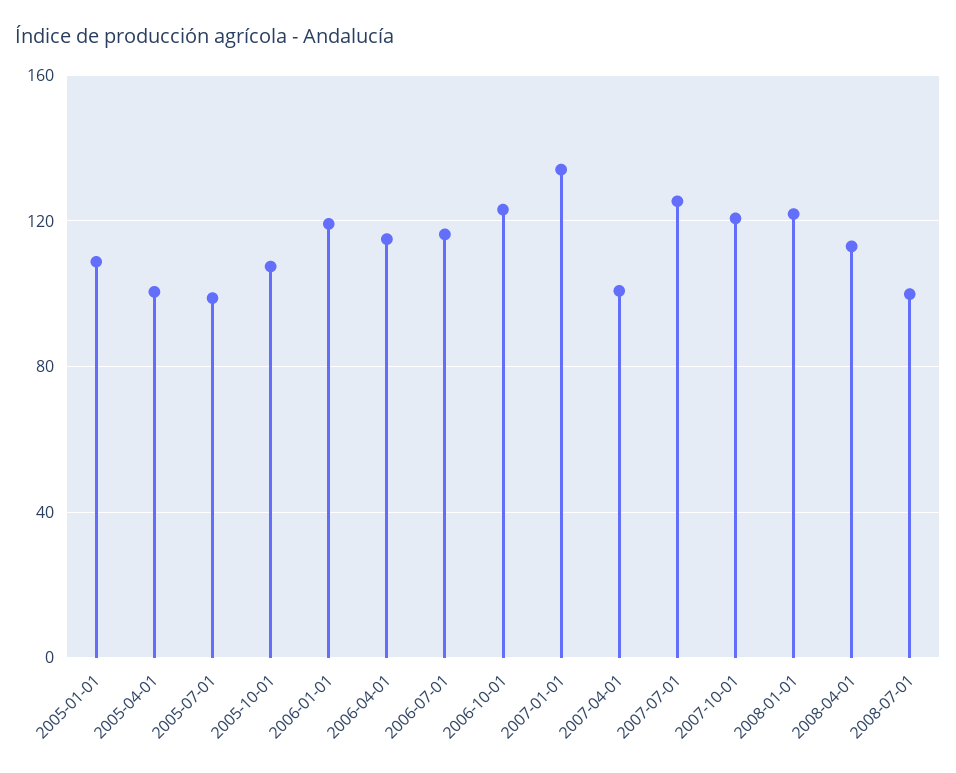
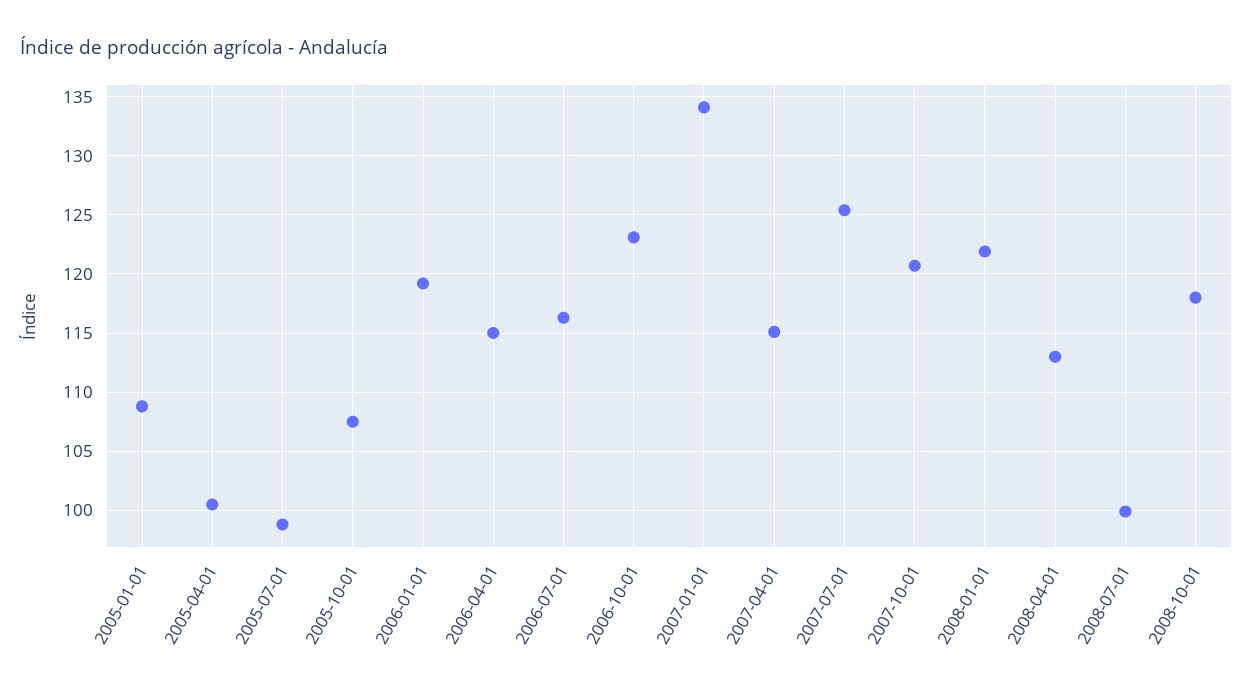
2007-04-01: 100 -> 115
2008-10-01: none -> 118

